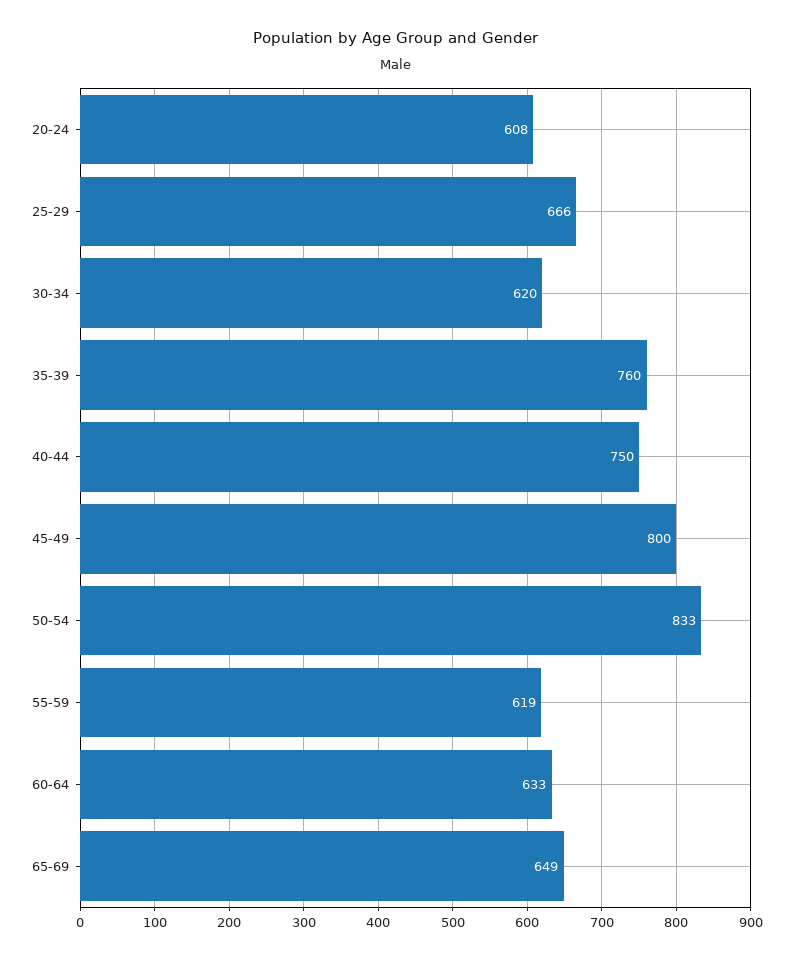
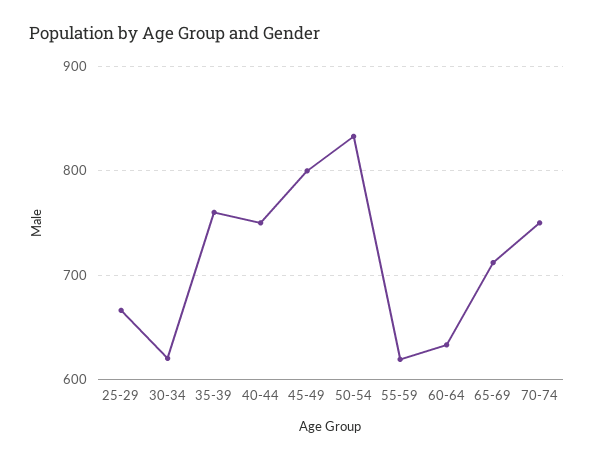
20-24: 608 -> none
65-69: 649 -> 710
70-74: none -> 750

